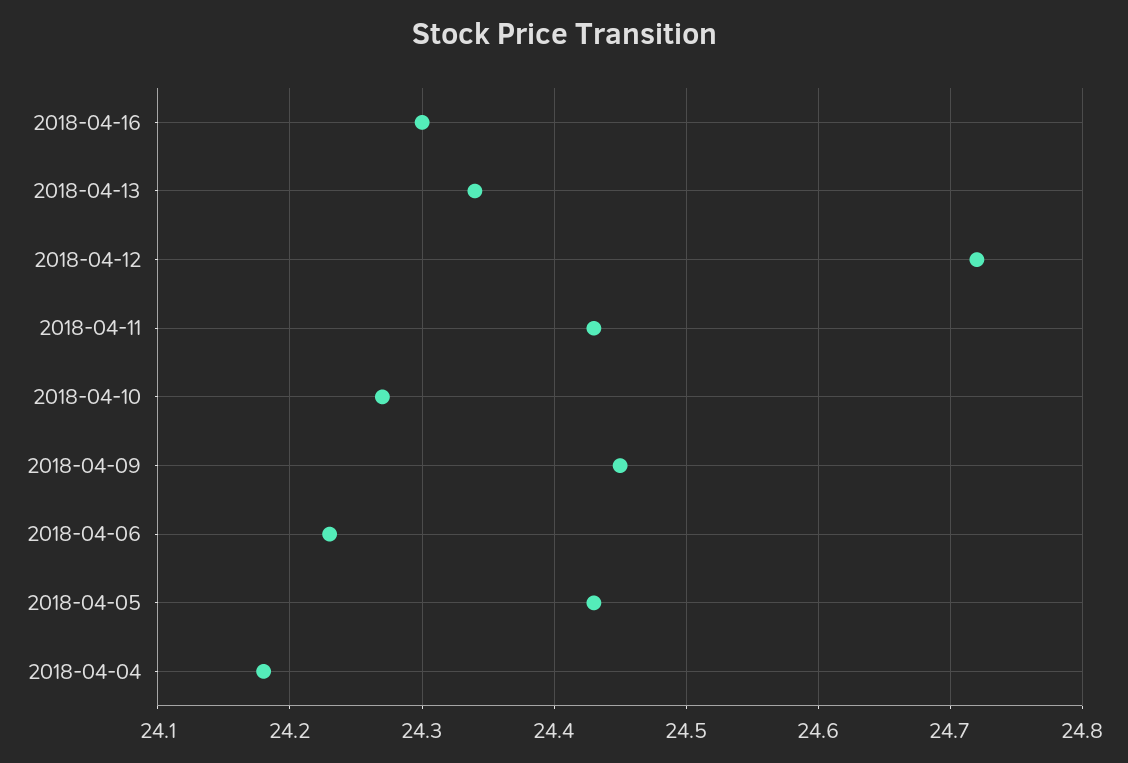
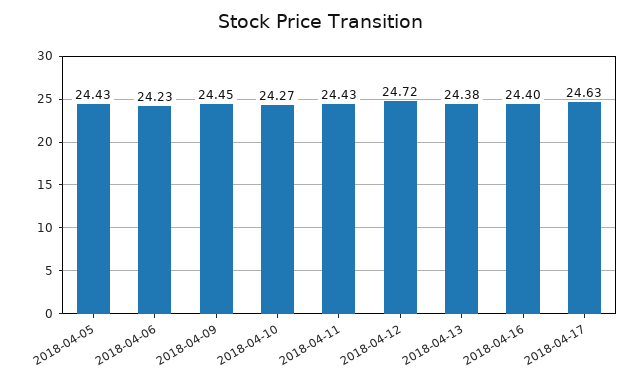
2018-04-16: 24.3 -> 24.4
2018-04-13: 24.34 -> 24.38
2018-04-04: 24.18 -> none
2018-04-17: none -> 24.63

